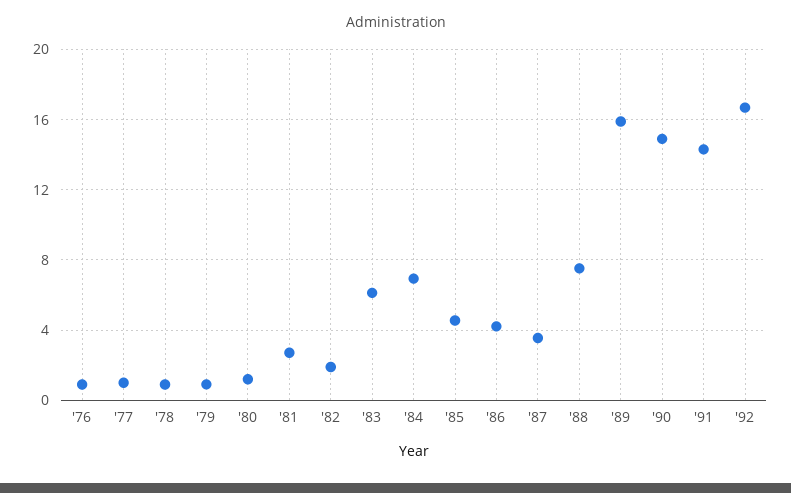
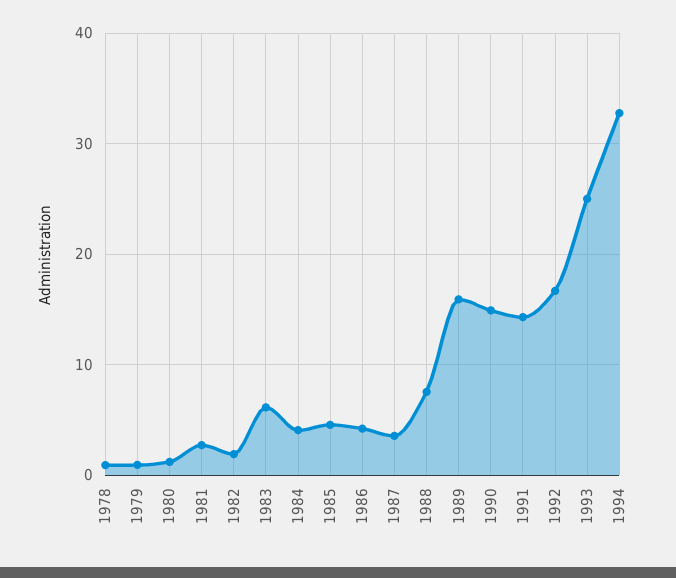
'76: 1 -> none
'77: 1 -> none
'84: 7 -> 4
1993: none -> 25
1994: none -> 33

